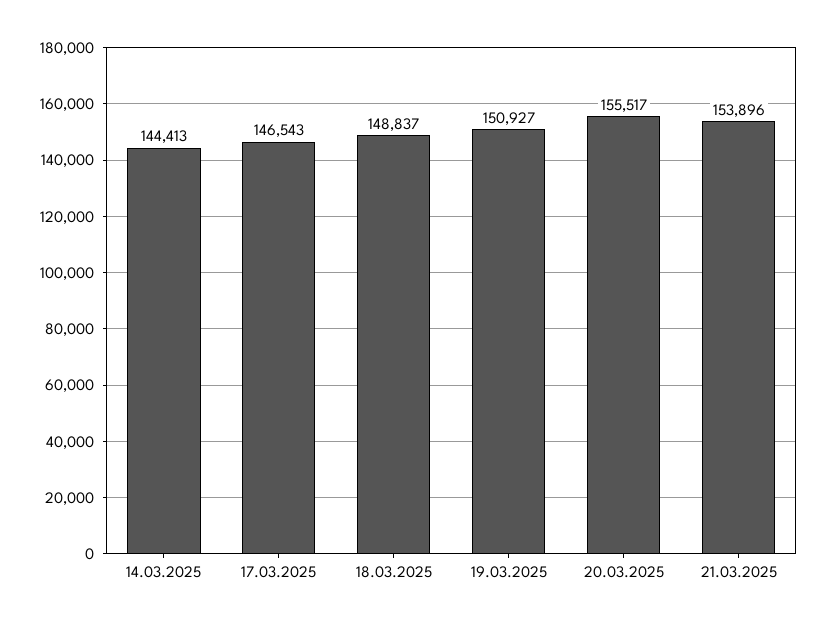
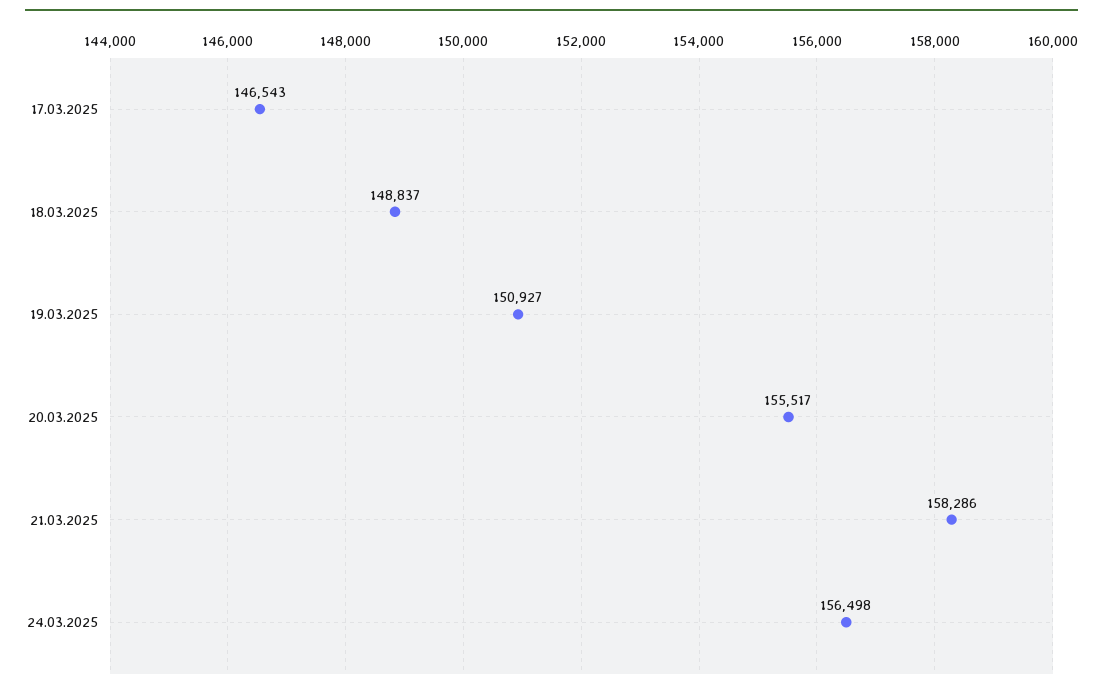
14.03.2025: 144413 -> none
21.03.2025: 153896 -> 158286
24.03.2025: none -> 156498

